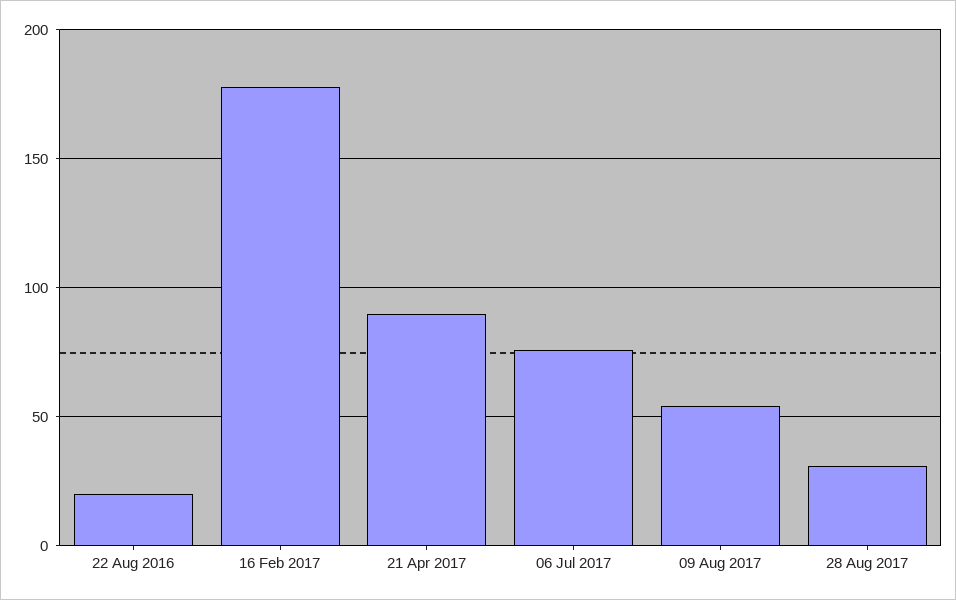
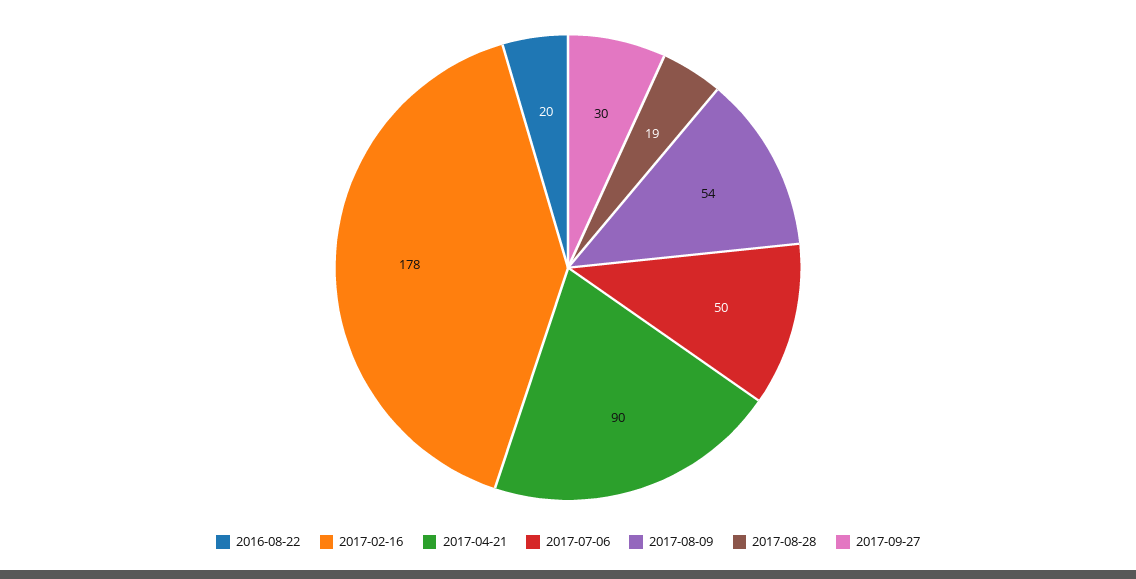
06 Jul 2017: 75 -> 50
28 Aug 2017: 30 -> 19
2017-09-27: none -> 30

